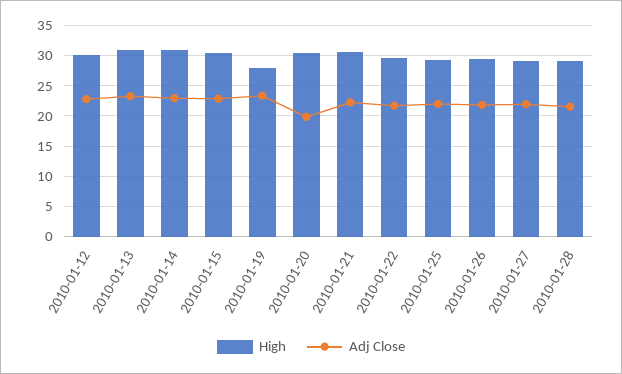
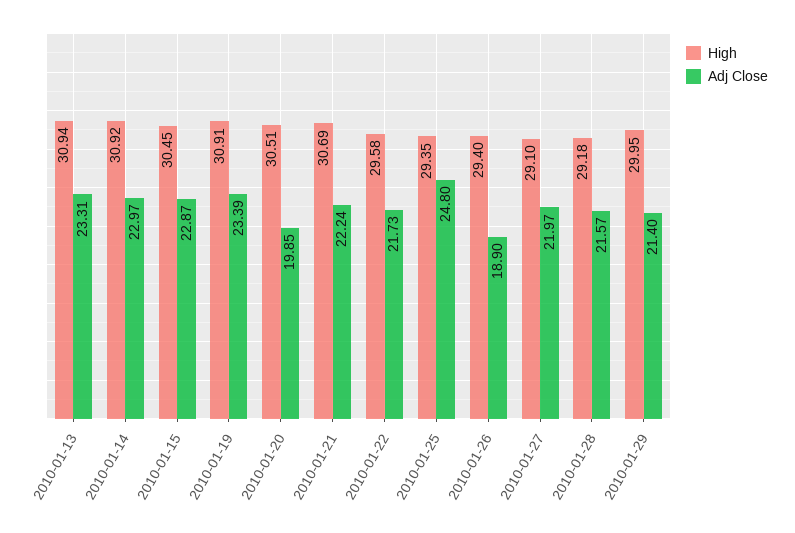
High, 2010-01-12: 30 -> none
Adj Close, 2010-01-12: 23 -> none
High, 2010-01-19: 28 -> 30.91
Adj Close, 2010-01-25: 22 -> 24.8
Adj Close, 2010-01-26: 22 -> 18.9
High, 2010-01-29: none -> 29.95
Adj Close, 2010-01-29: none -> 21.4

